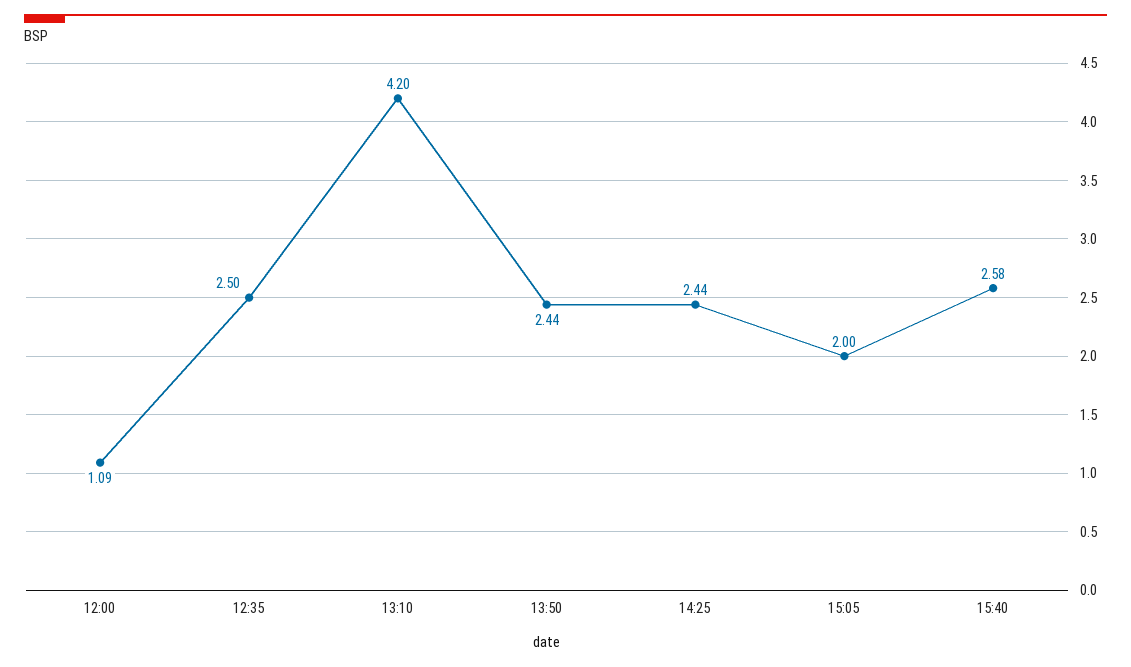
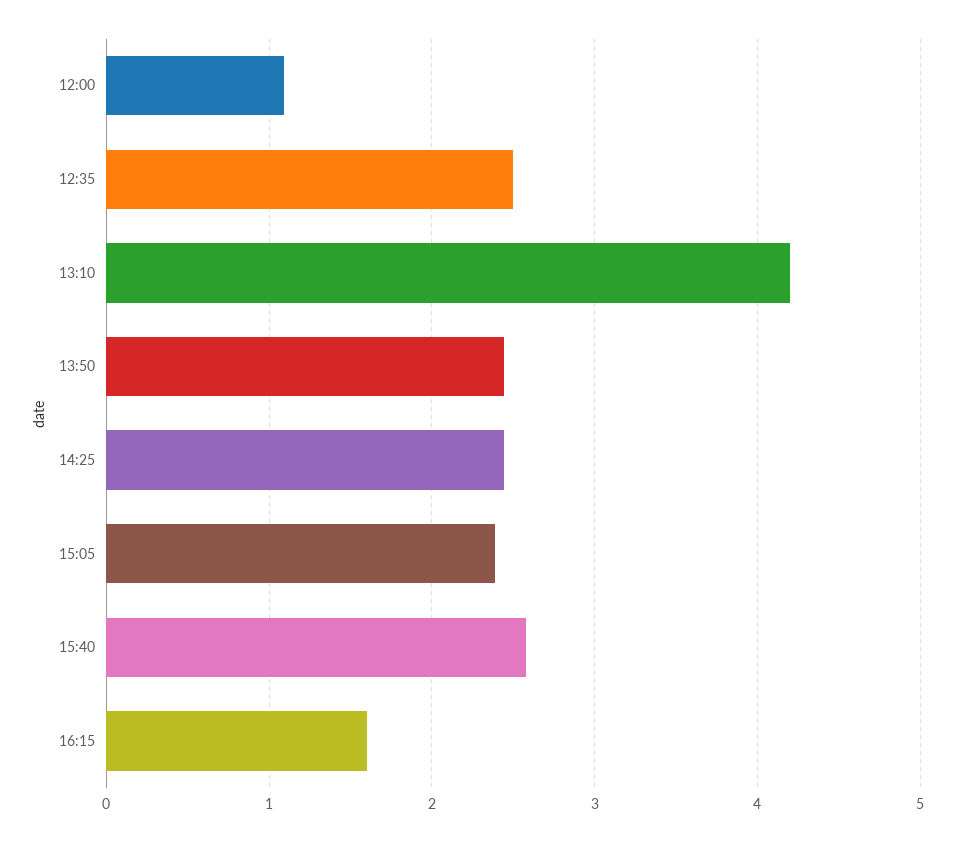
15:05: 2 -> 2.4
16:15: none -> 1.6

